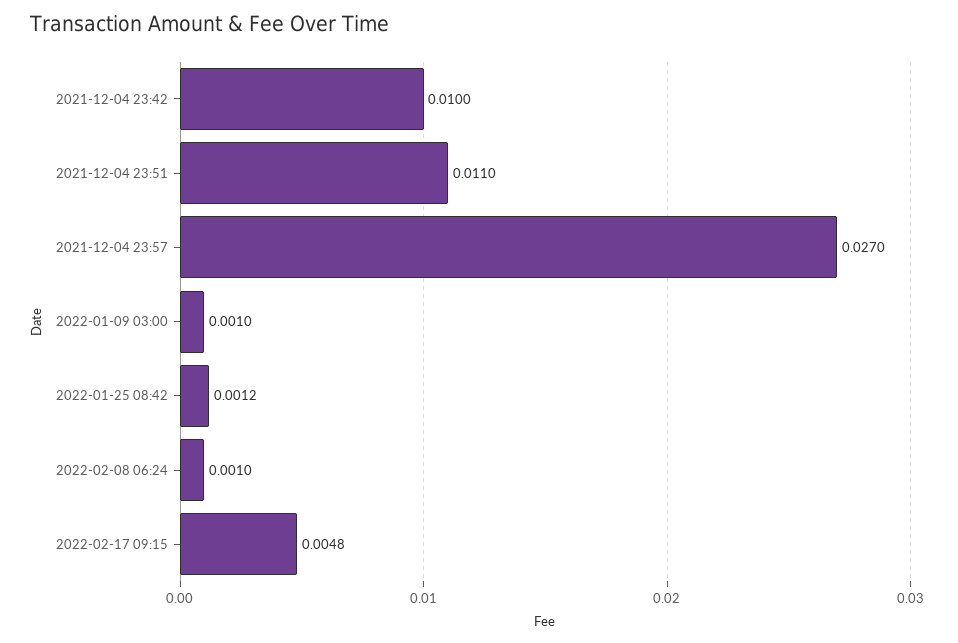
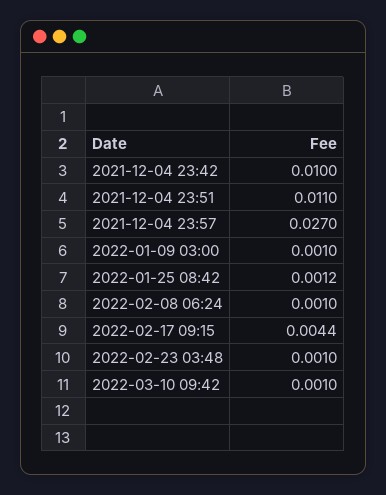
2022-02-17 09:15: 0.0048 -> 0.0044
2022-02-23 03:48: none -> 0.001
2022-03-10 09:42: none -> 0.001

